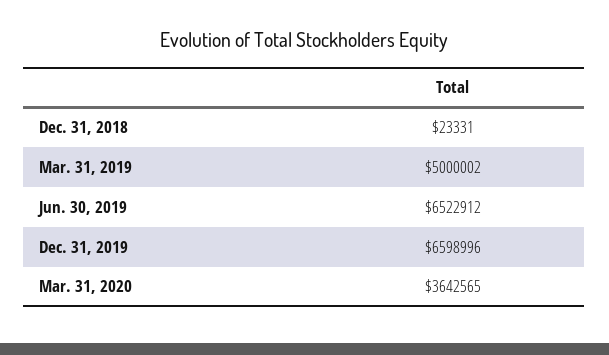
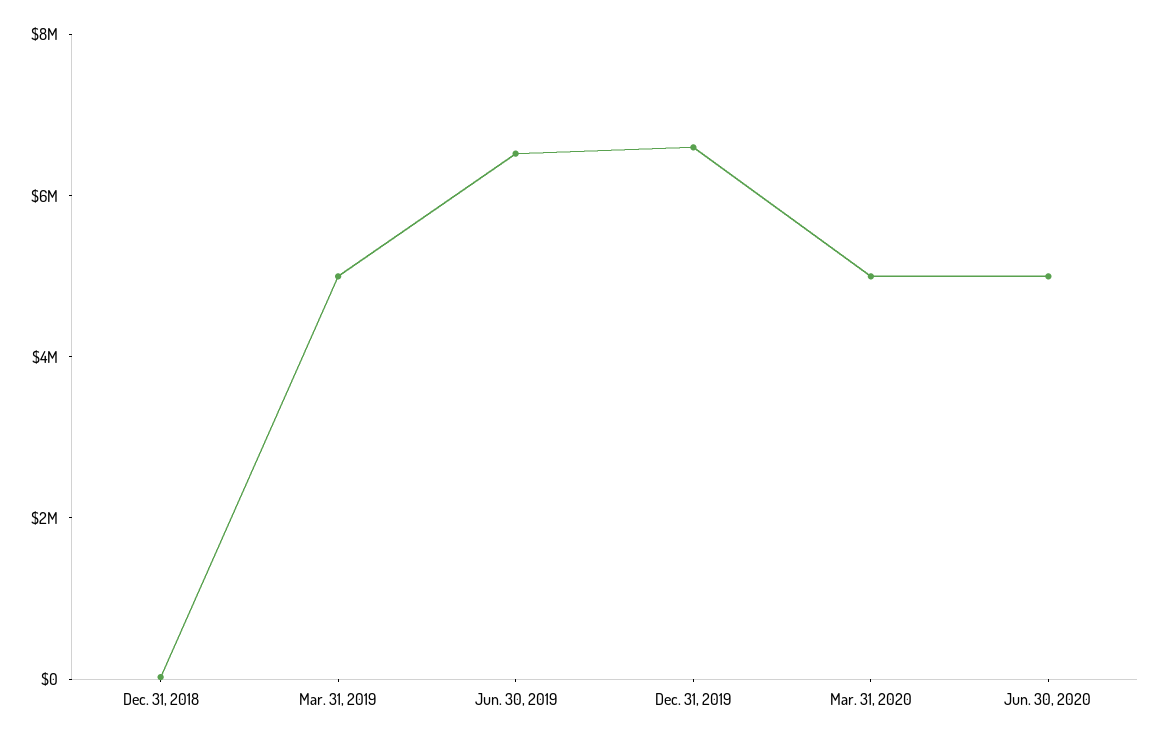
Mar. 31, 2020: 3642565 -> 5000000
Jun. 30, 2020: none -> 5000000

